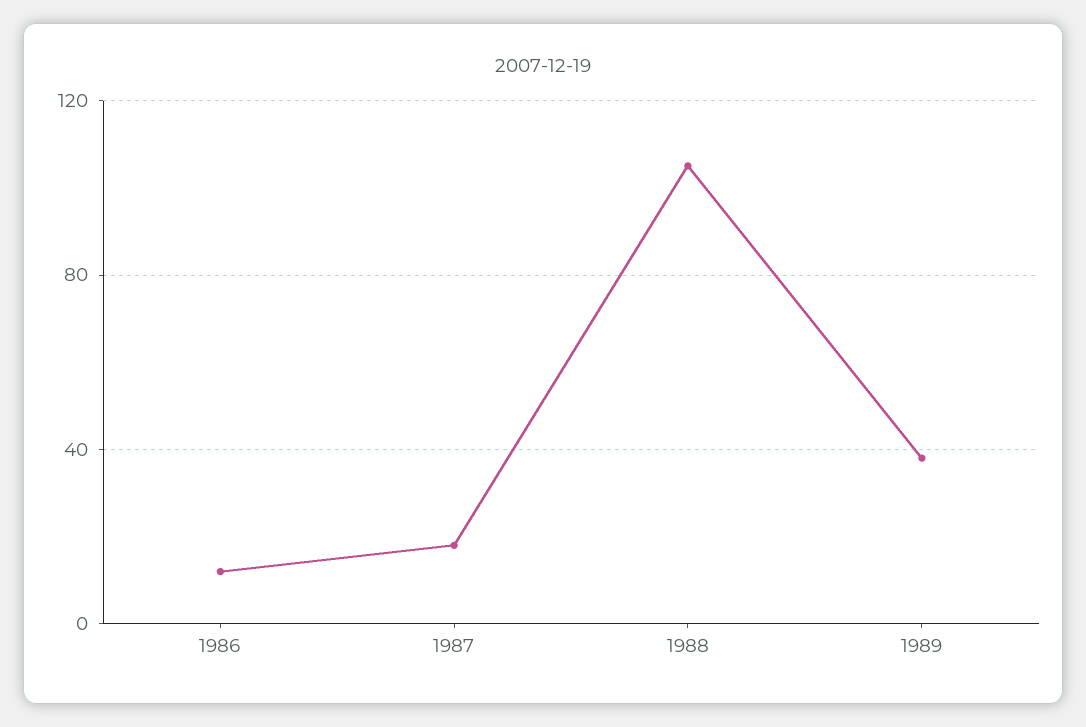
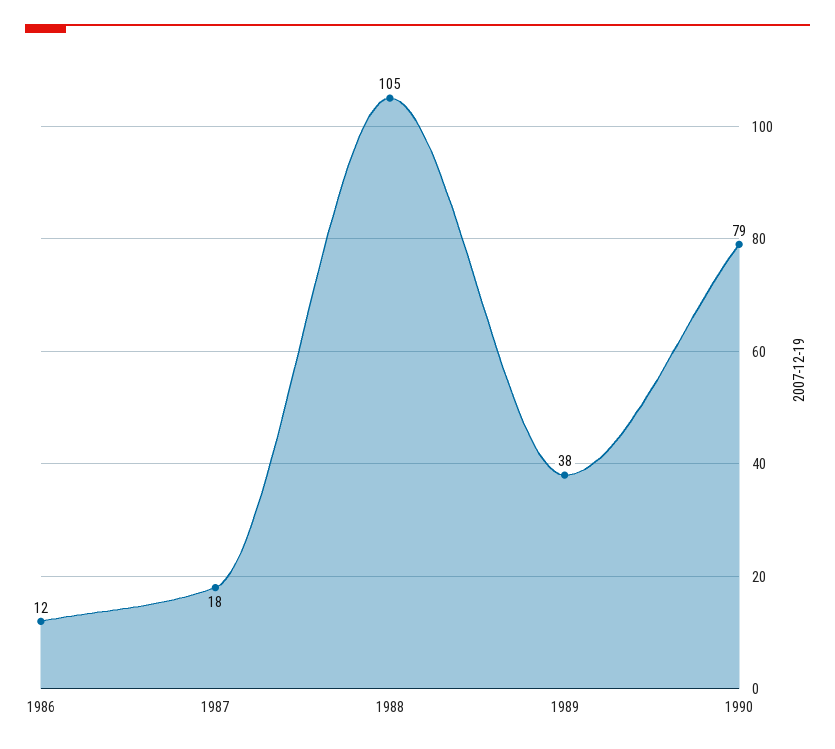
1990: none -> 79

